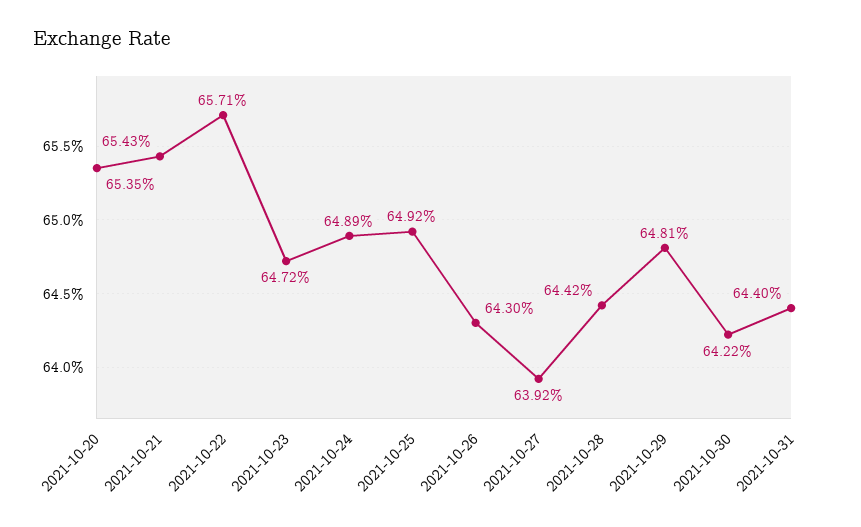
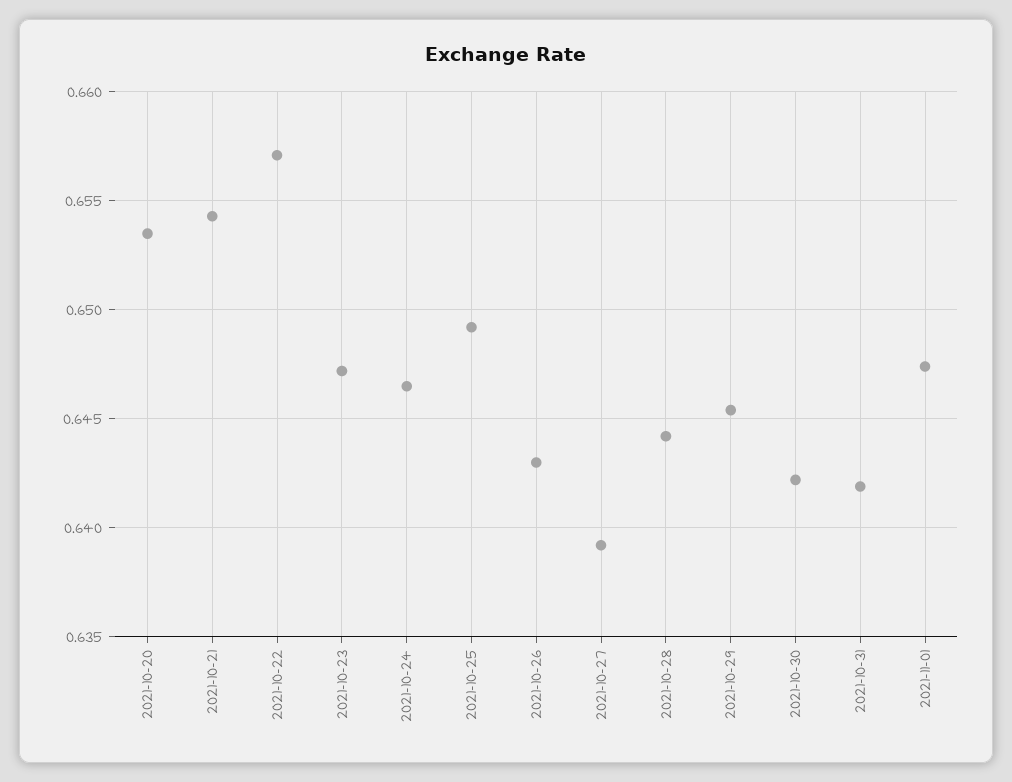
2021-10-24: 0.6489 -> 0.6465
2021-10-29: 0.6481 -> 0.6455
2021-10-31: 0.644 -> 0.642
2021-11-01: none -> 0.6475

